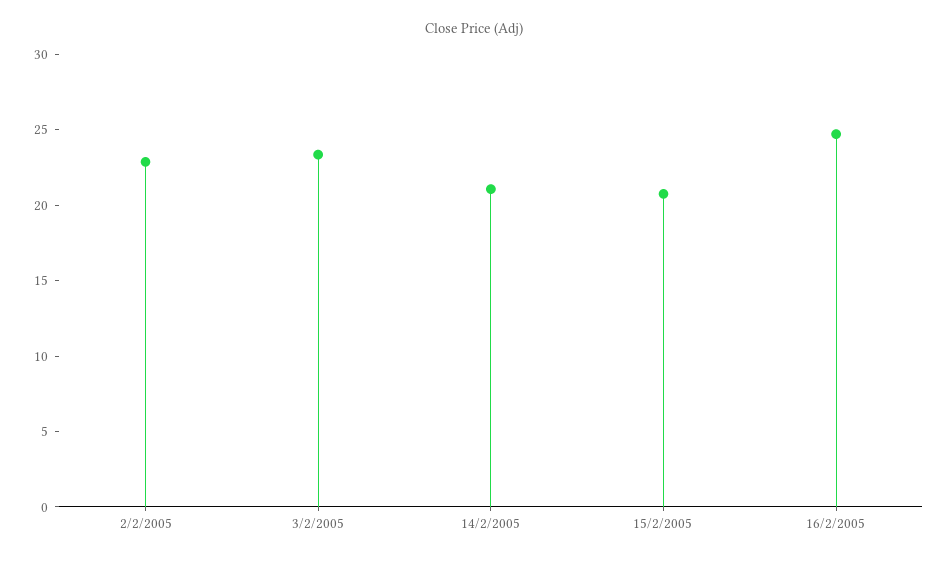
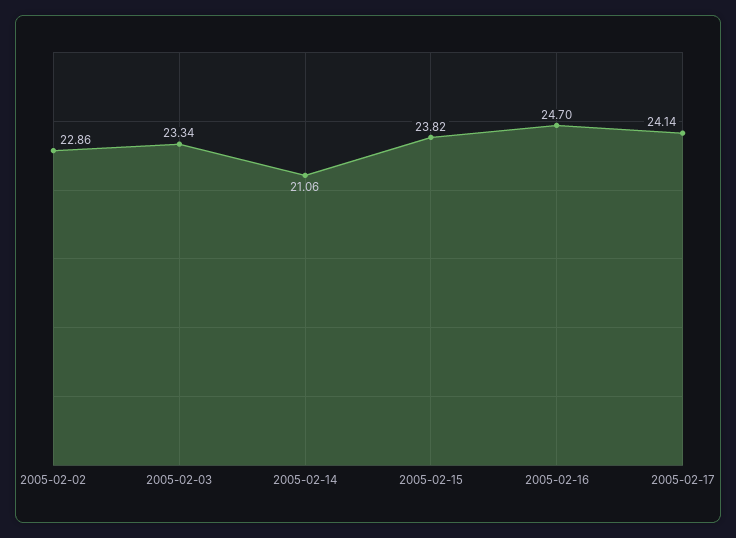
15/2/2005: 21 -> 23.82
2005-02-17: none -> 24.14

